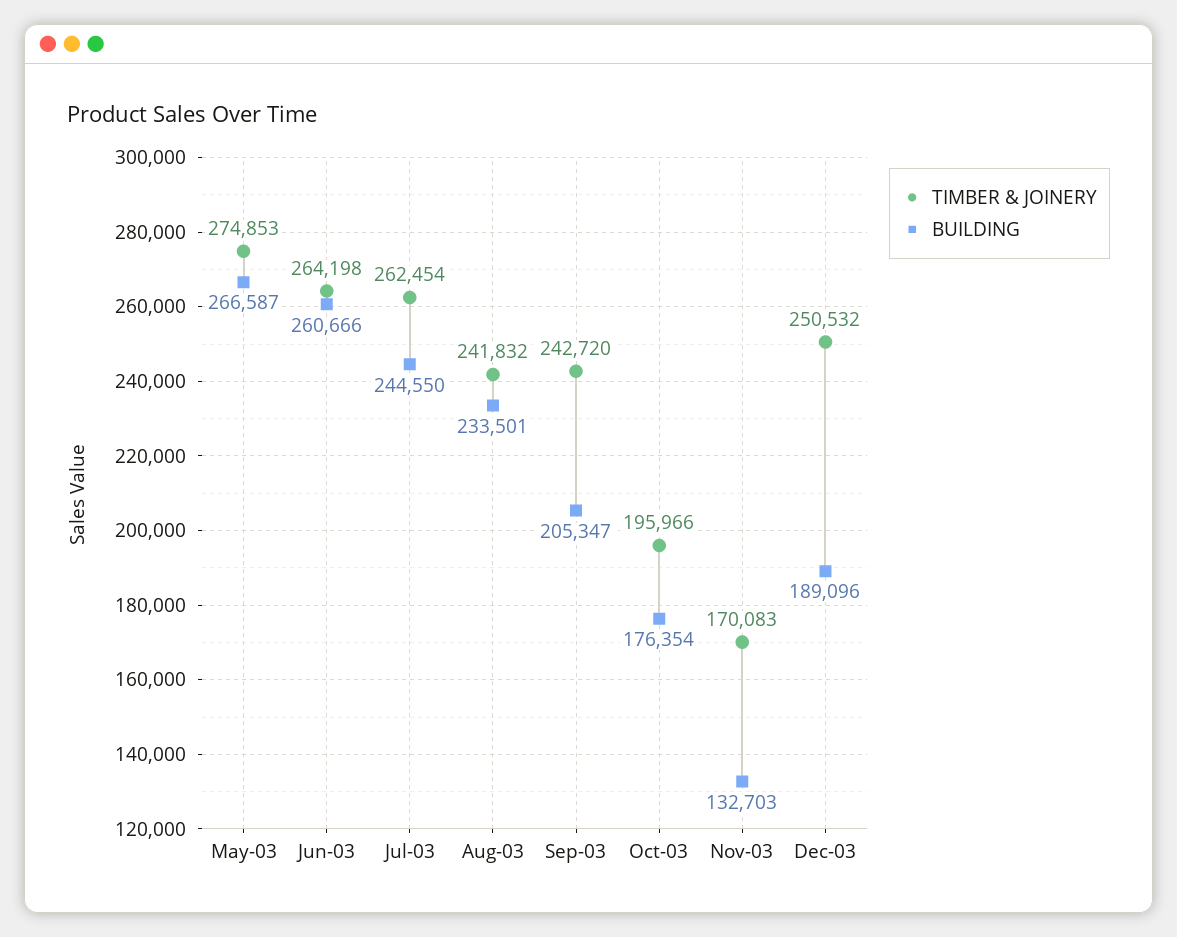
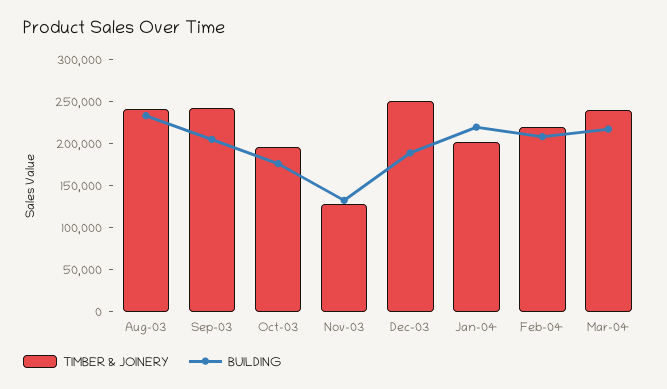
TIMBER & JOINERY, May-03: 274853 -> none
BUILDING, May-03: 266587 -> none
TIMBER & JOINERY, Jun-03: 264198 -> none
BUILDING, Jun-03: 260666 -> none
TIMBER & JOINERY, Jul-03: 262454 -> none
BUILDING, Jul-03: 244550 -> none
TIMBER & JOINERY, Nov-03: 170083 -> 130000
TIMBER & JOINERY, Jan-04: none -> 200000
BUILDING, Jan-04: none -> 220000
TIMBER & JOINERY, Feb-04: none -> 220000
BUILDING, Feb-04: none -> 210000
TIMBER & JOINERY, Mar-04: none -> 240000
BUILDING, Mar-04: none -> 220000

